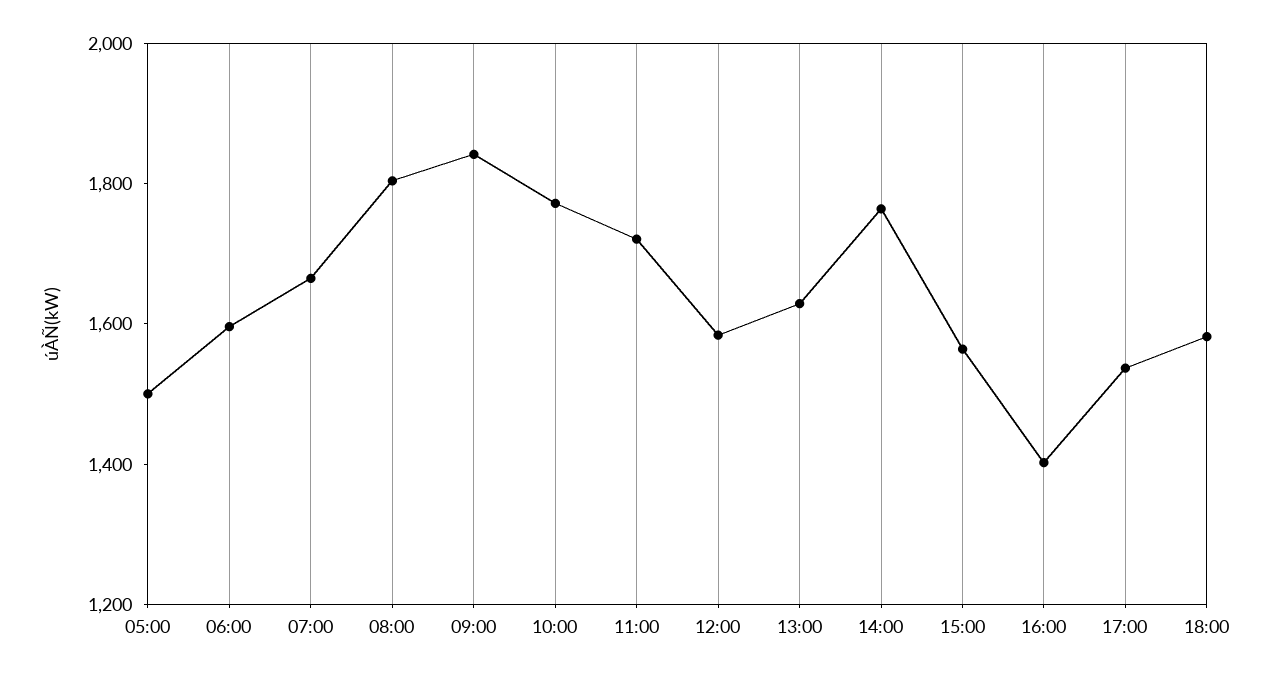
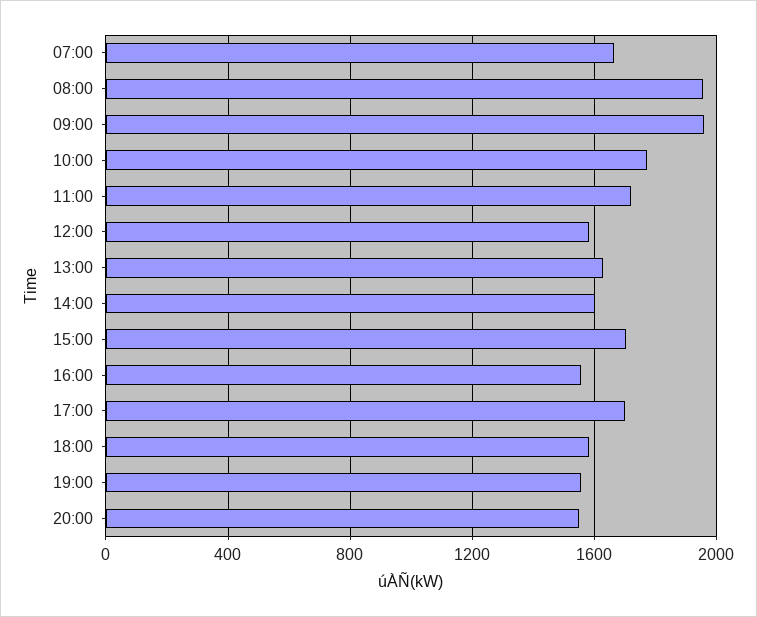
05:00: 1500 -> none
06:00: 1600 -> none
08:00: 1800 -> 1950
09:00: 1850 -> 1950
14:00: 1750 -> 1600
15:00: 1550 -> 1700
16:00: 1400 -> 1550
17:00: 1550 -> 1700
19:00: none -> 1550
20:00: none -> 1550

